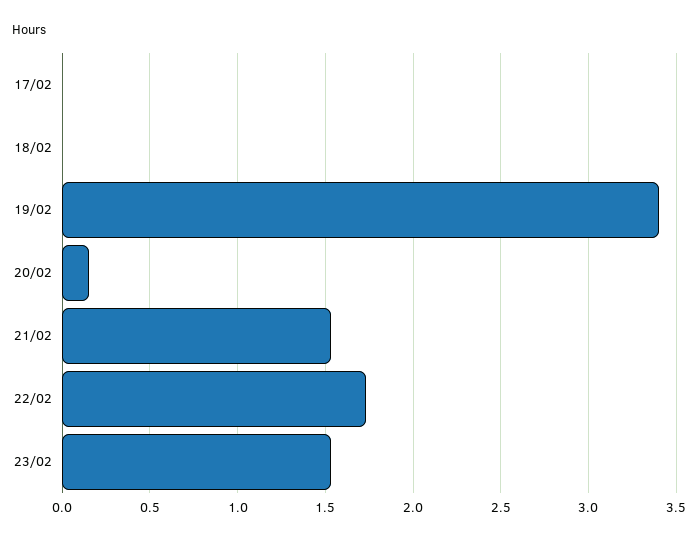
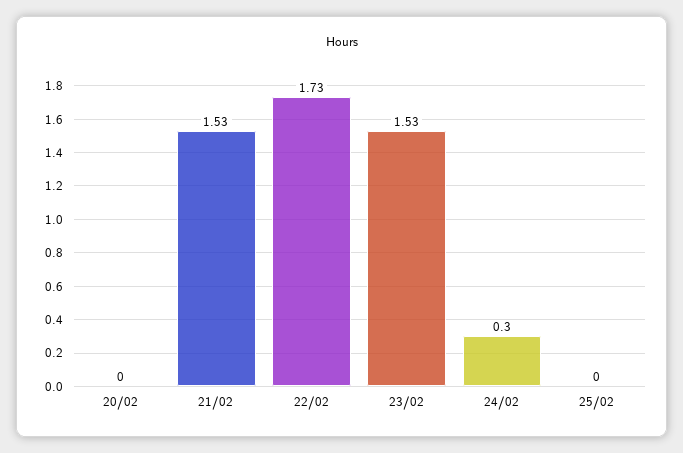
17/02: 0 -> none
18/02: 0 -> none
19/02: 3.4 -> none
20/02: 0.15 -> 0
24/02: none -> 0.3
25/02: none -> 0

